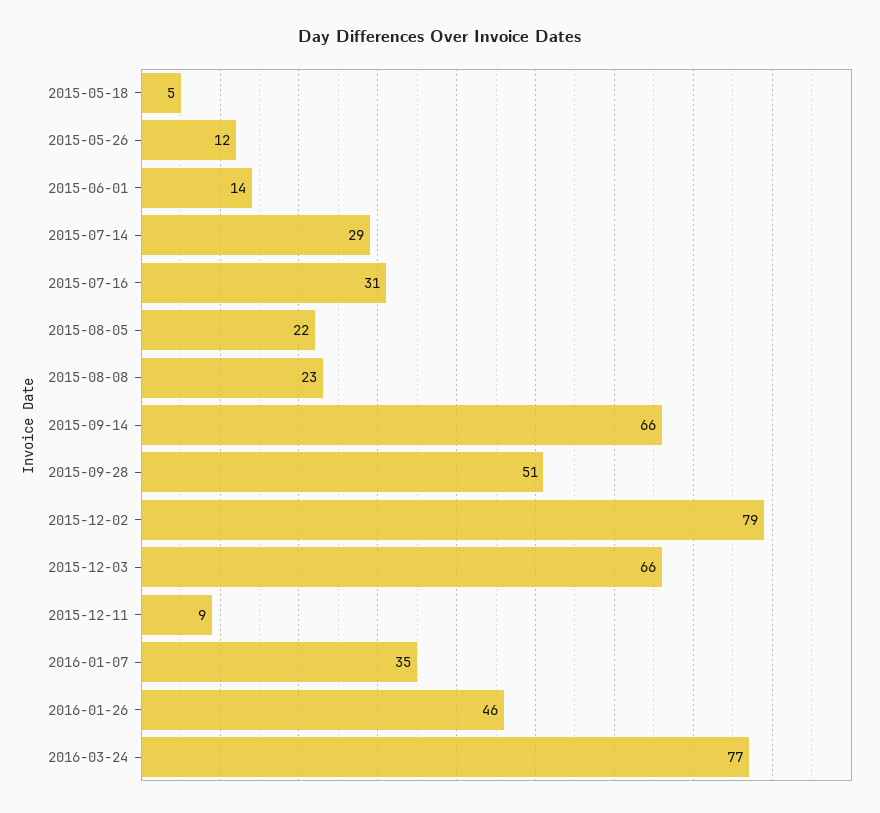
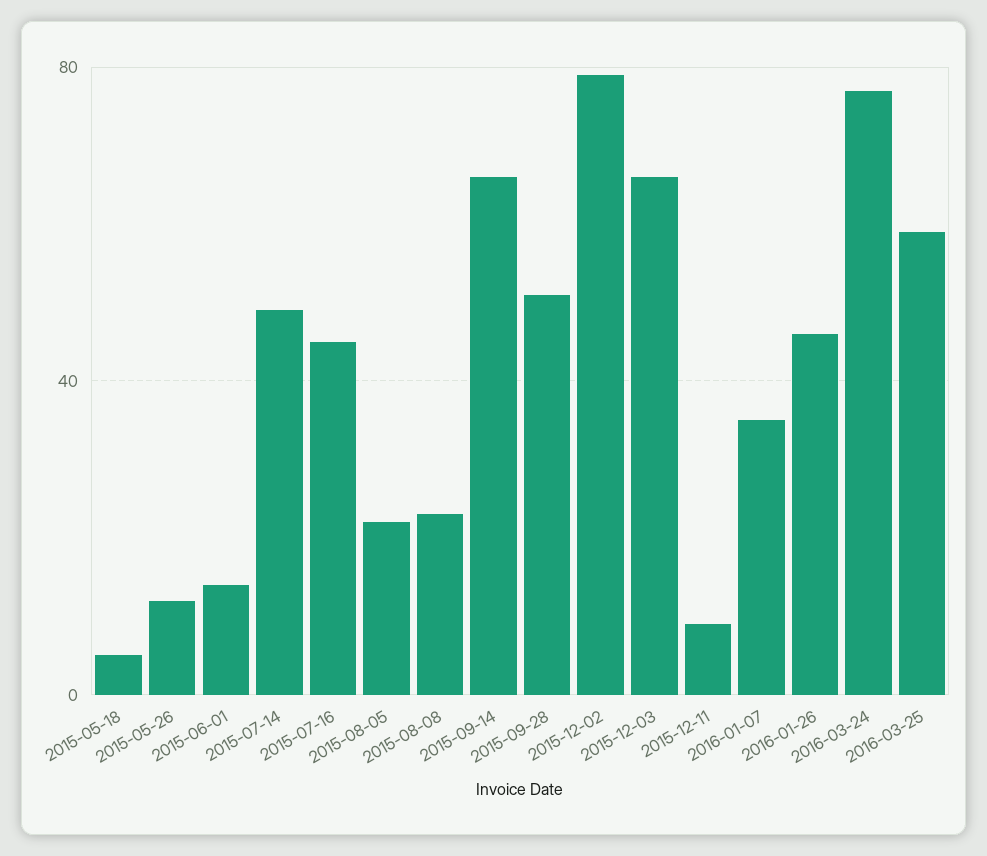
2015-07-14: 29 -> 50
2015-07-16: 31 -> 45
2016-03-25: none -> 60

